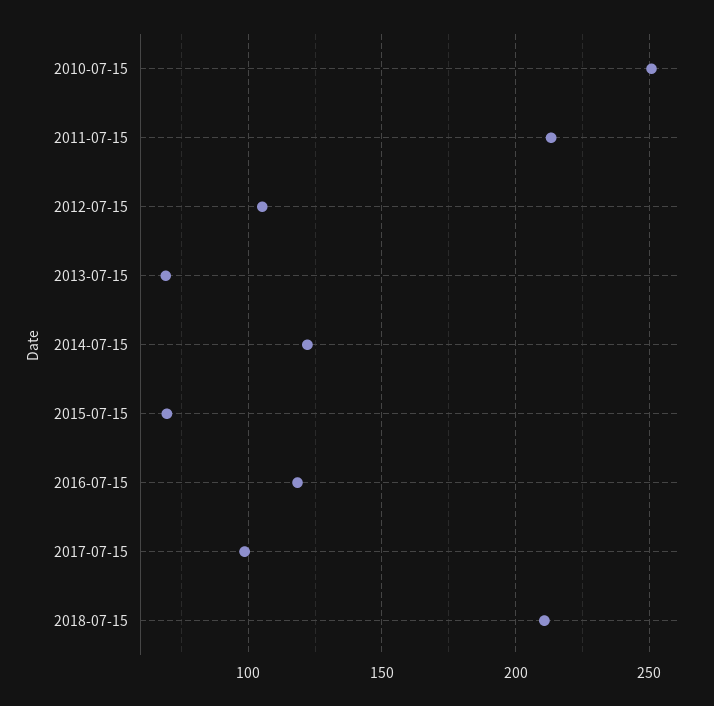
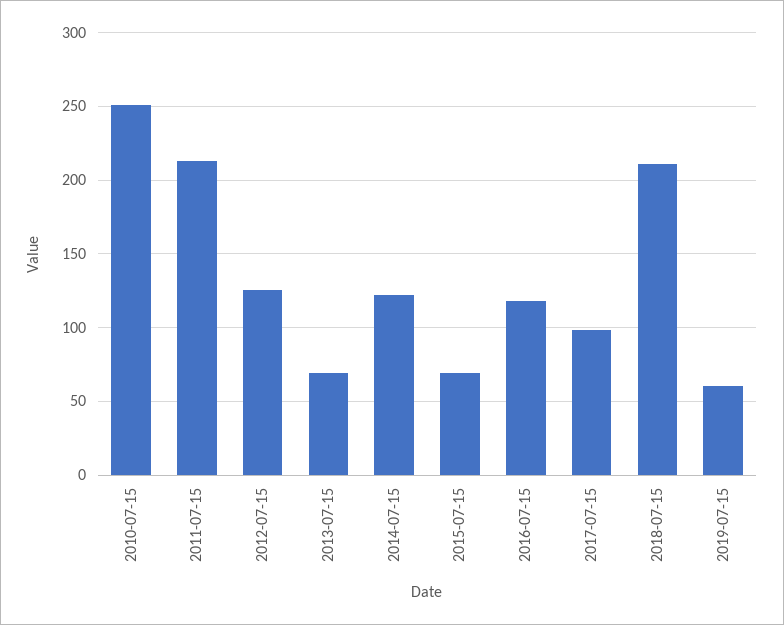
2012-07-15: 105 -> 125
2019-07-15: none -> 60

